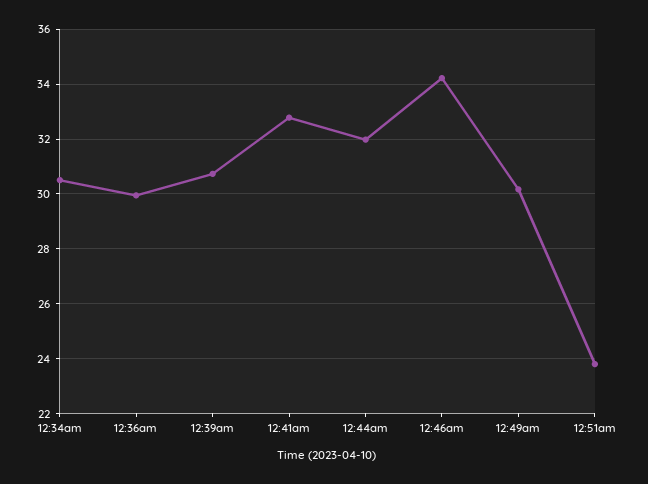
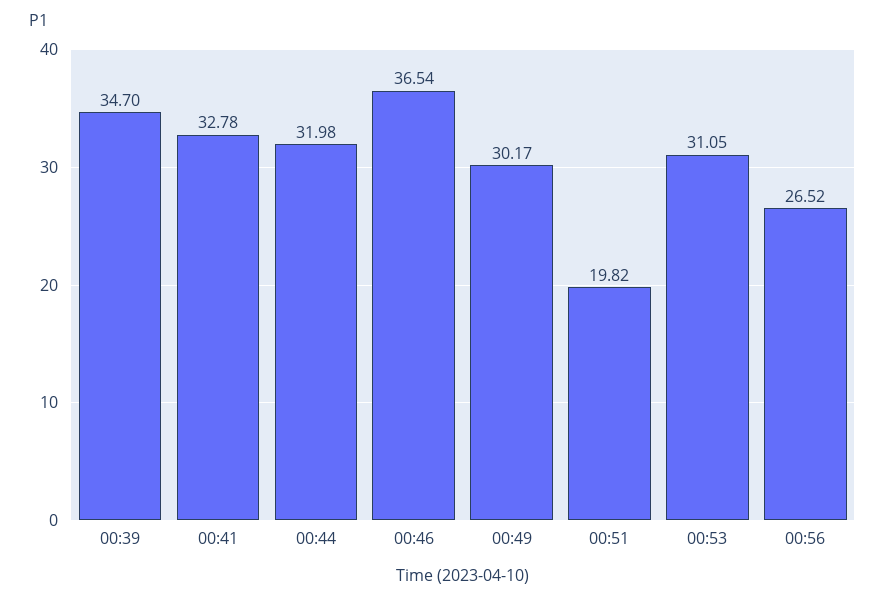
12:34am: 30.5 -> none
12:36am: 30 -> none
12:39am: 30.75 -> 34.7
12:46am: 34.25 -> 36.54
12:51am: 23.75 -> 19.82
00:53: none -> 31.05
00:56: none -> 26.52

